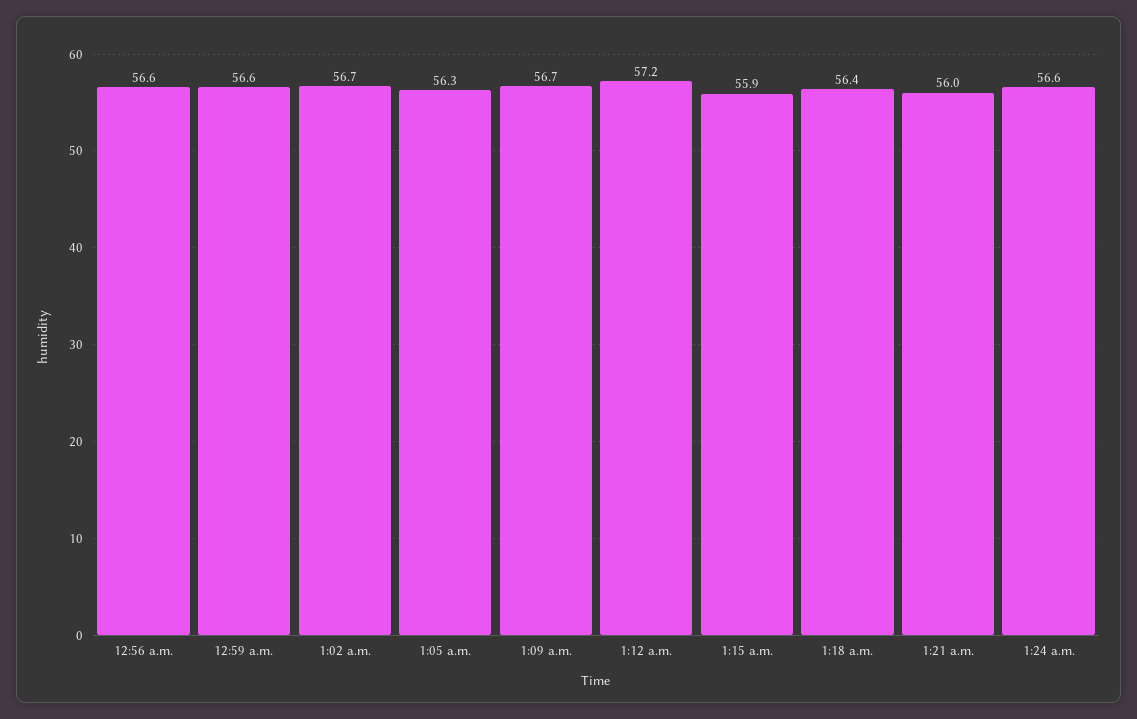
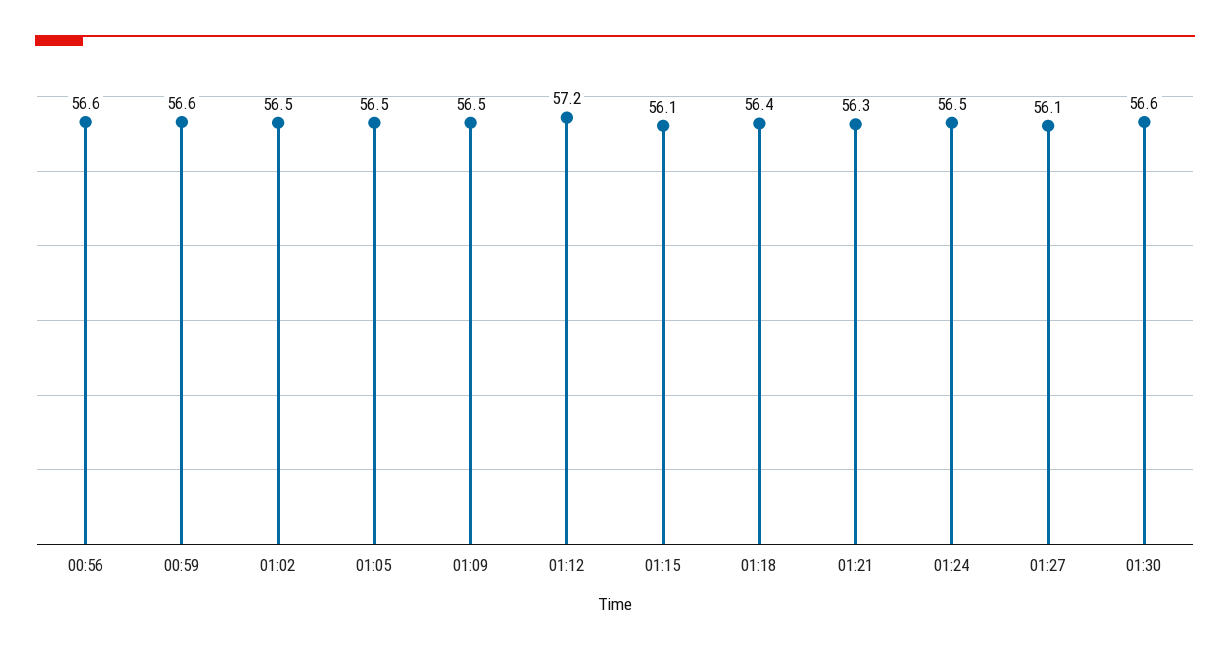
1:02 a.m.: 56.7 -> 56.5
1:05 a.m.: 56.3 -> 56.5
1:09 a.m.: 56.7 -> 56.5
1:15 a.m.: 55.9 -> 56.1
1:21 a.m.: 56 -> 56.3
1:24 a.m.: 56.6 -> 56.5
01:27: none -> 56.1
01:30: none -> 56.6

